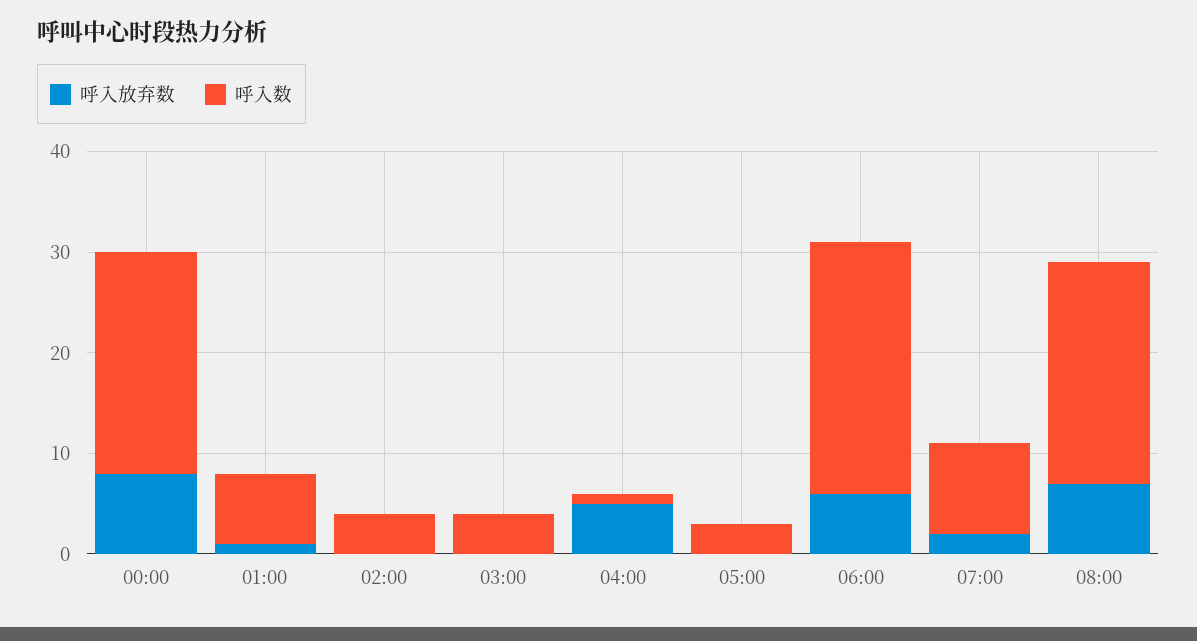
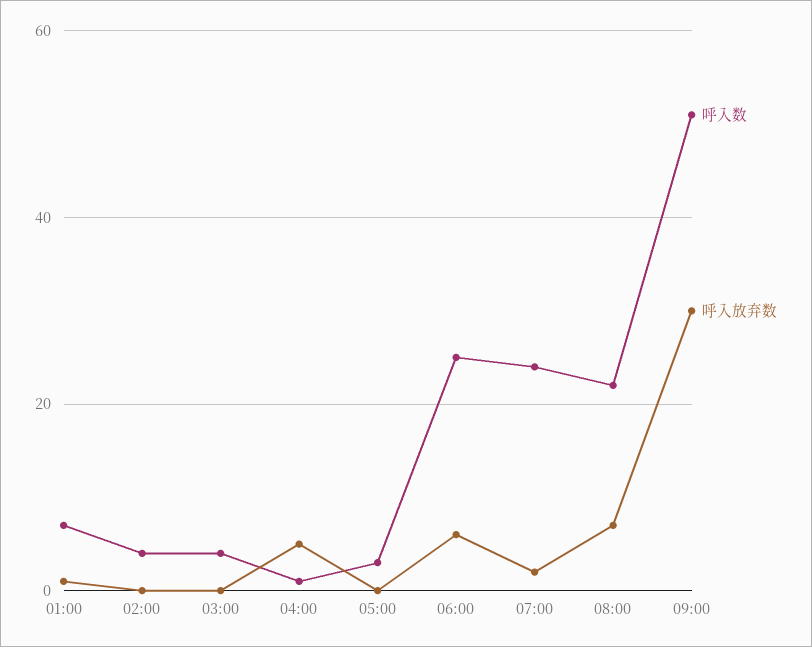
呼入放弃数, 00:00: 8 -> none
呼入数, 00:00: 22 -> none
呼入数, 07:00: 9 -> 25
呼入数, 09:00: none -> 50
呼入放弃数, 09:00: none -> 30

